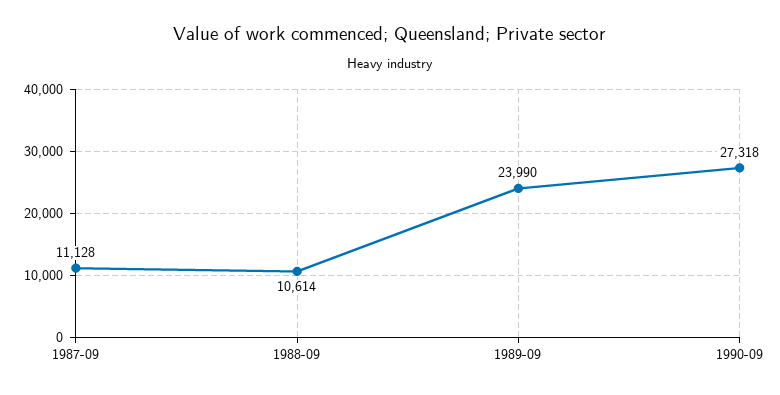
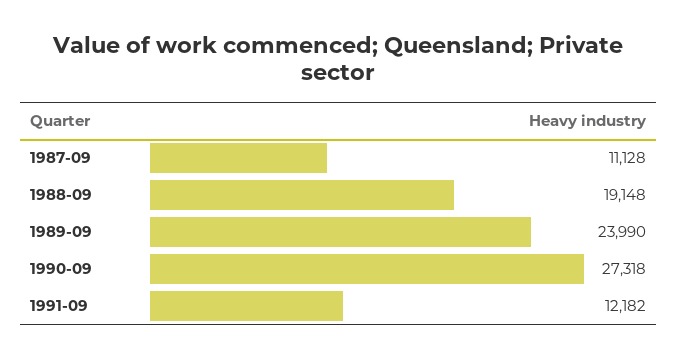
1988-09: 10614 -> 19148
1991-09: none -> 12182

